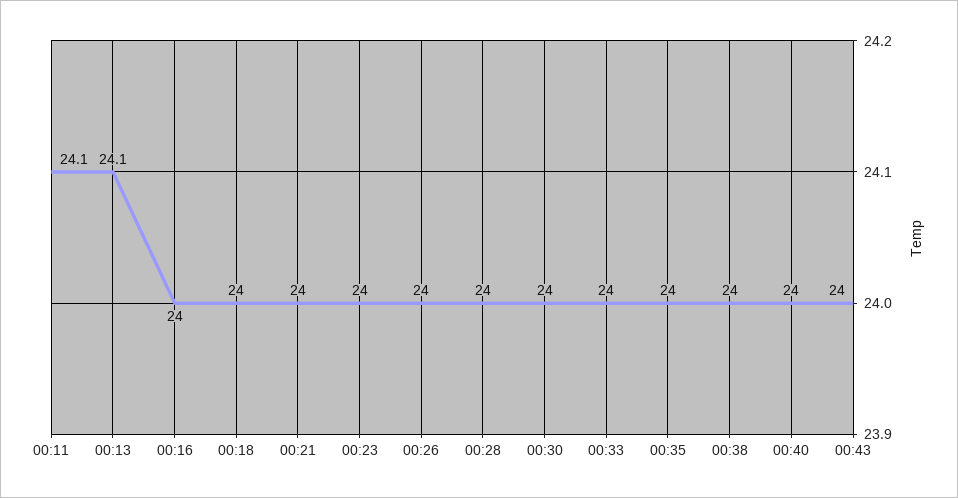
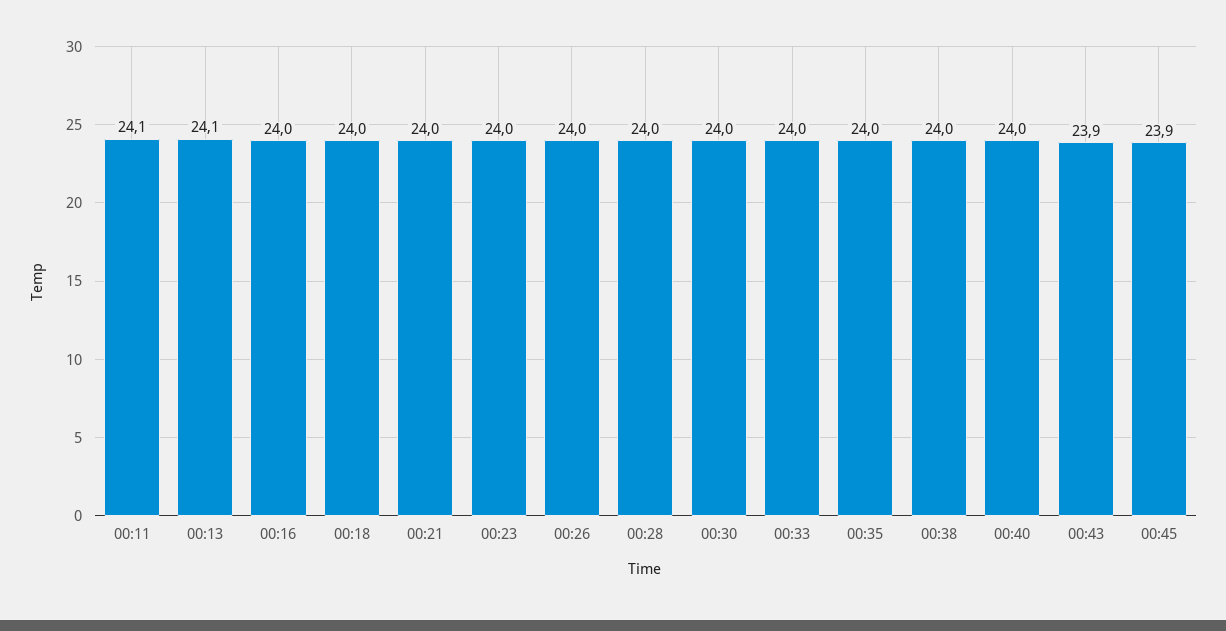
00:43: 24 -> 23.9
00:45: none -> 23.9

